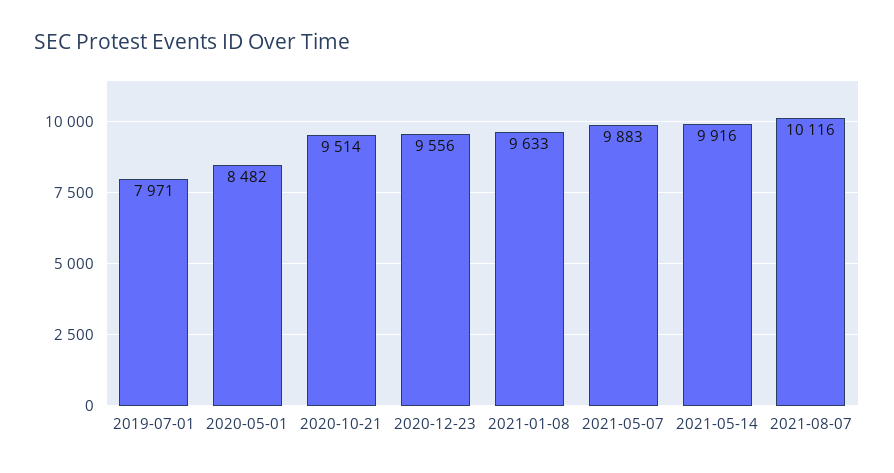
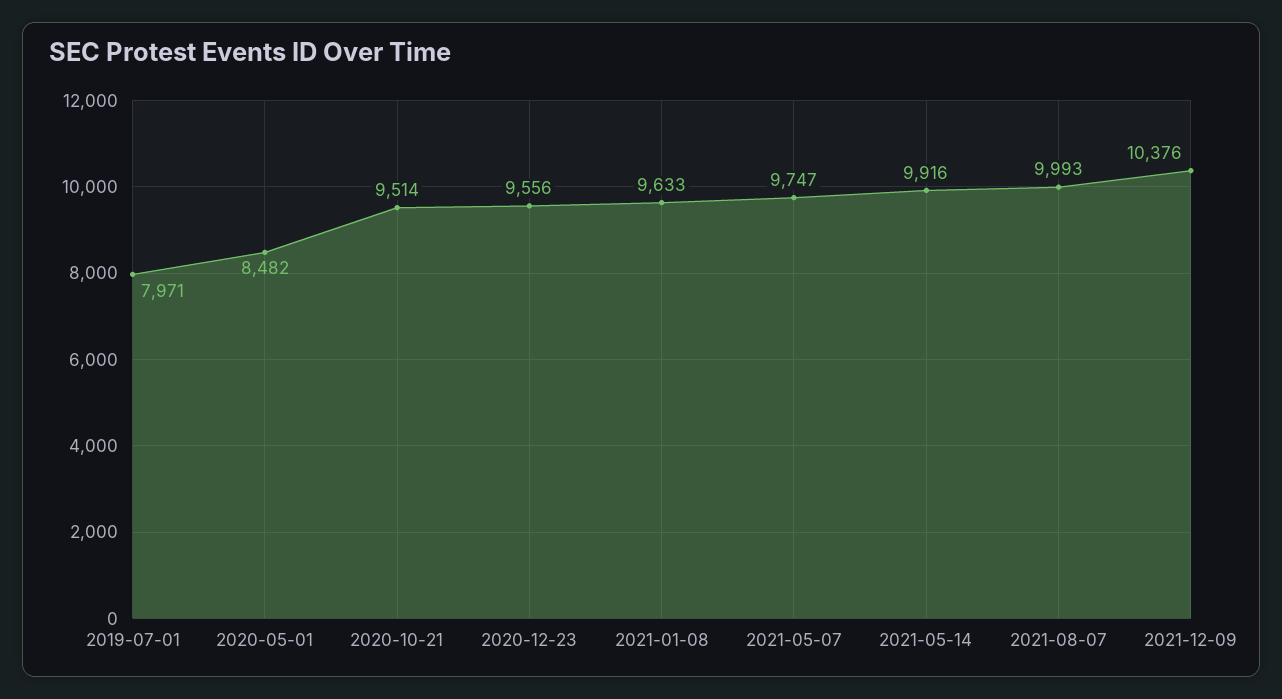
2021-05-07: 9883 -> 9747
2021-08-07: 10116 -> 9993
2021-12-09: none -> 10376

